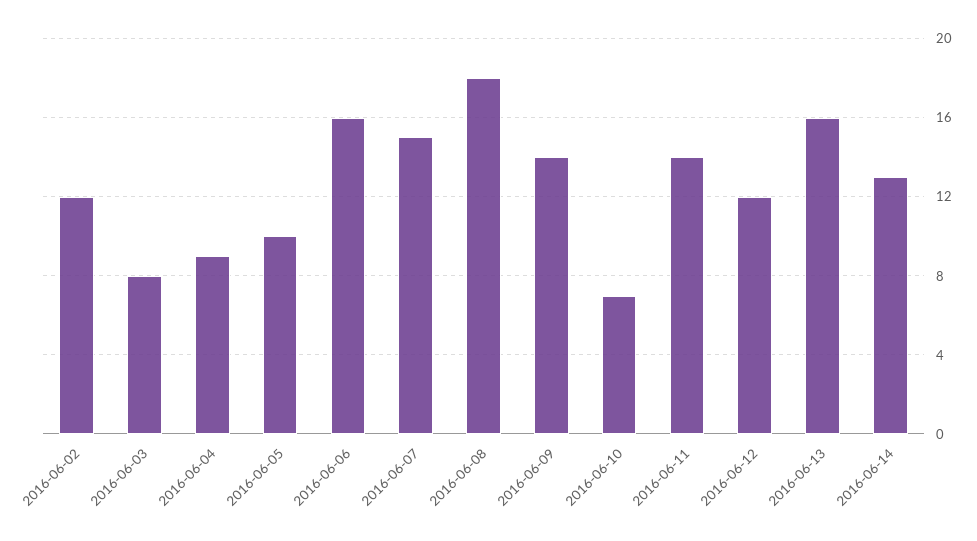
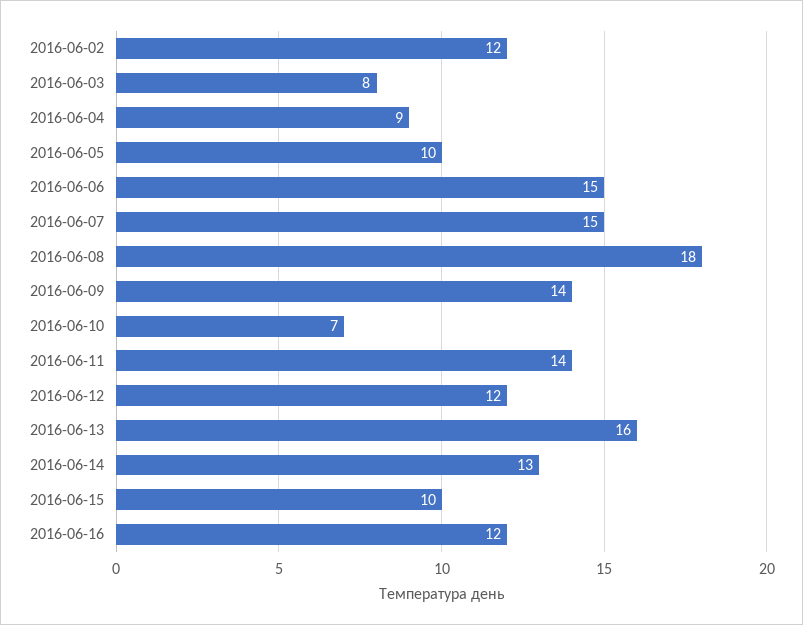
2016-06-06: 16 -> 15
2016-06-15: none -> 10
2016-06-16: none -> 12

